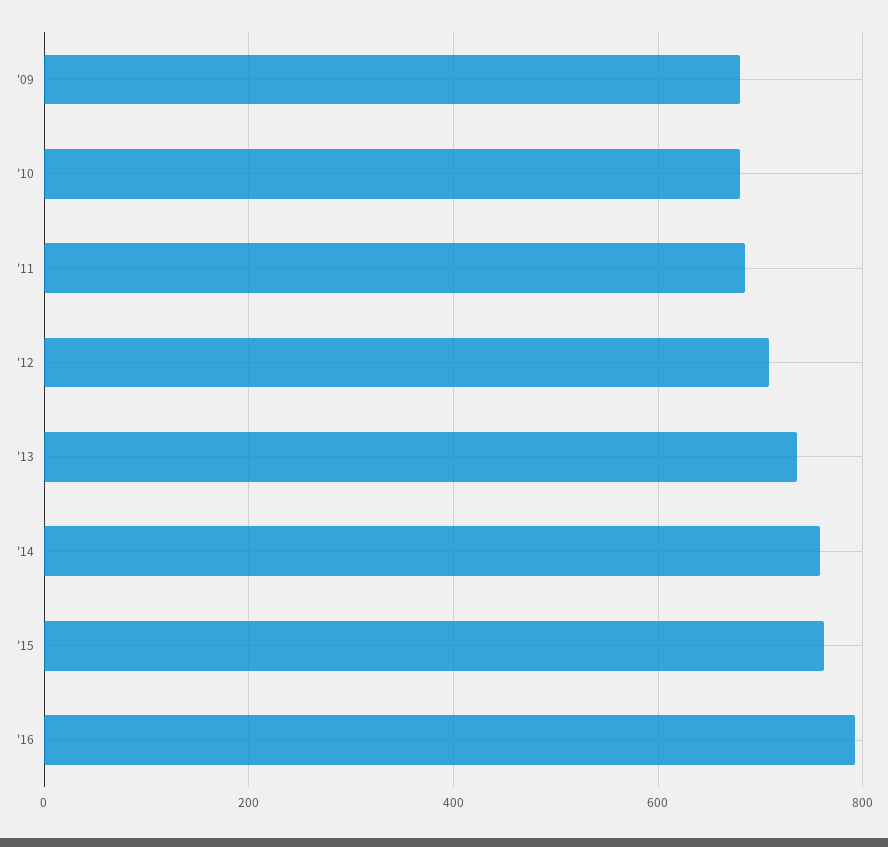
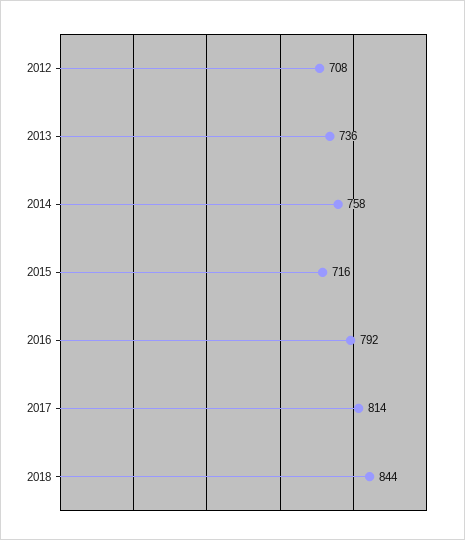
'09: 680 -> none
'10: 680 -> none
'11: 680 -> none
'15: 760 -> 716
2017: none -> 814
2018: none -> 844

